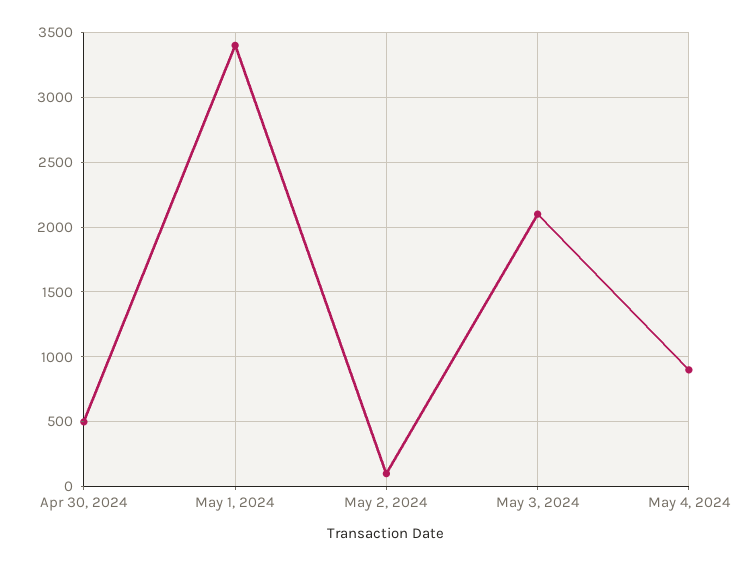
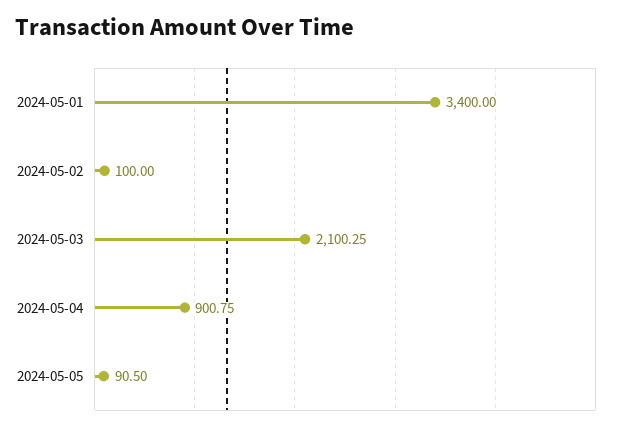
Apr 30, 2024: 500 -> none
2024-05-05: none -> 90.5

